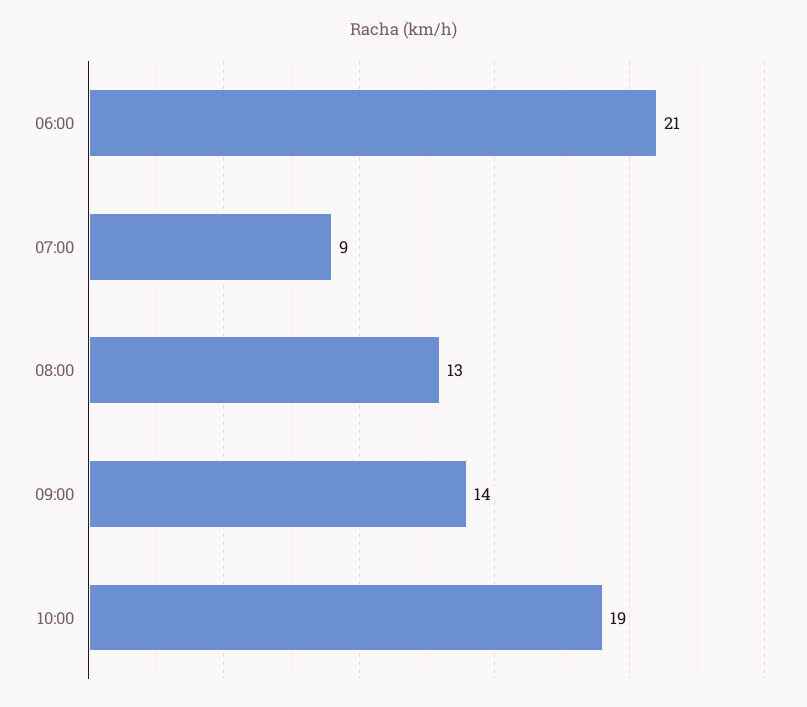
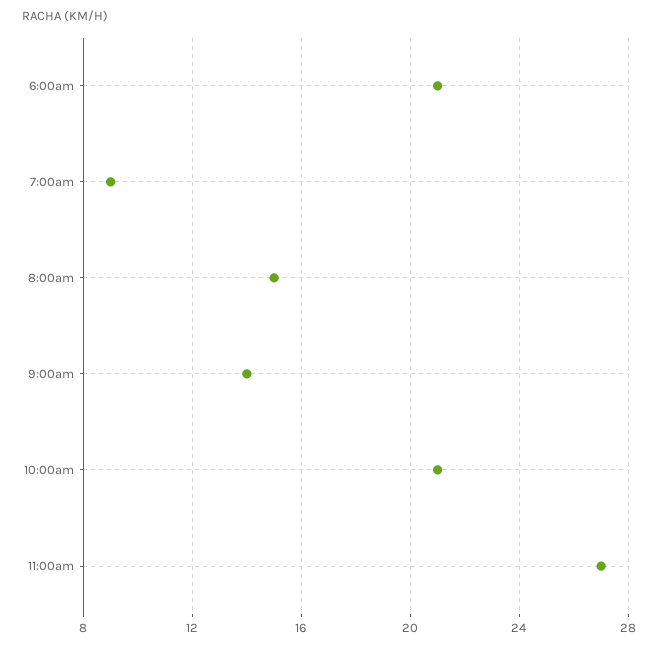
08:00: 13 -> 15
10:00: 19 -> 21
11:00am: none -> 27

